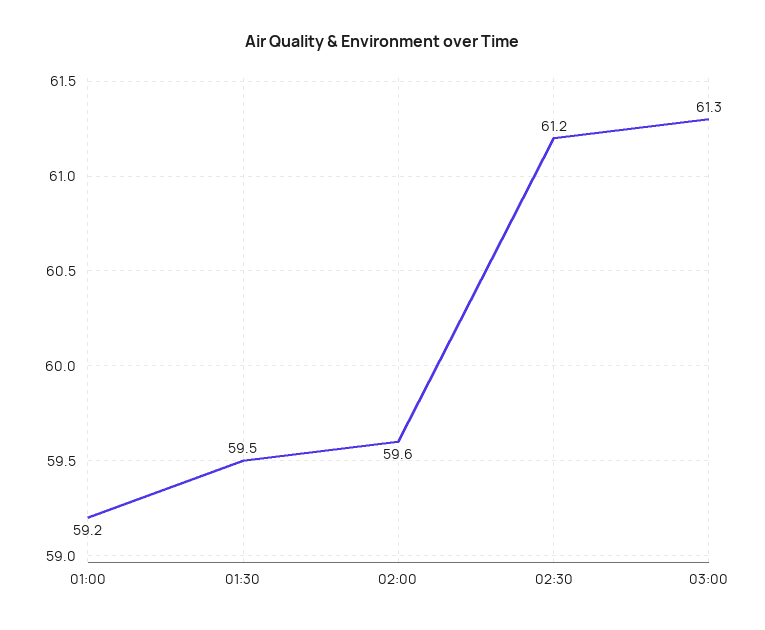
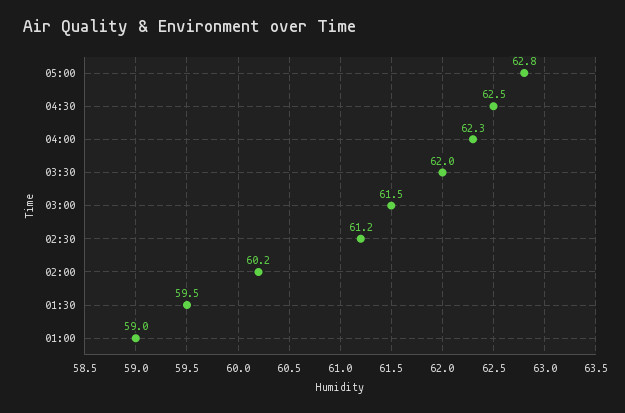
01:00: 59.2 -> 59
02:00: 59.6 -> 60.2
03:00: 61.3 -> 61.5
05:00: none -> 62.8
04:30: none -> 62.5
04:00: none -> 62.3
03:30: none -> 62

